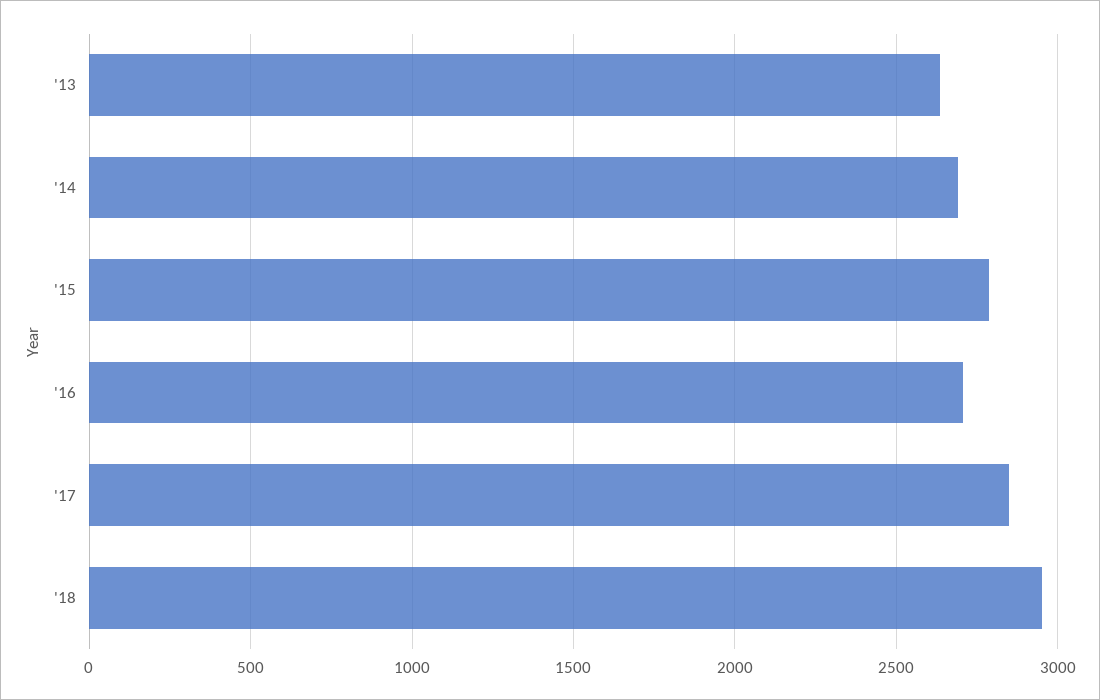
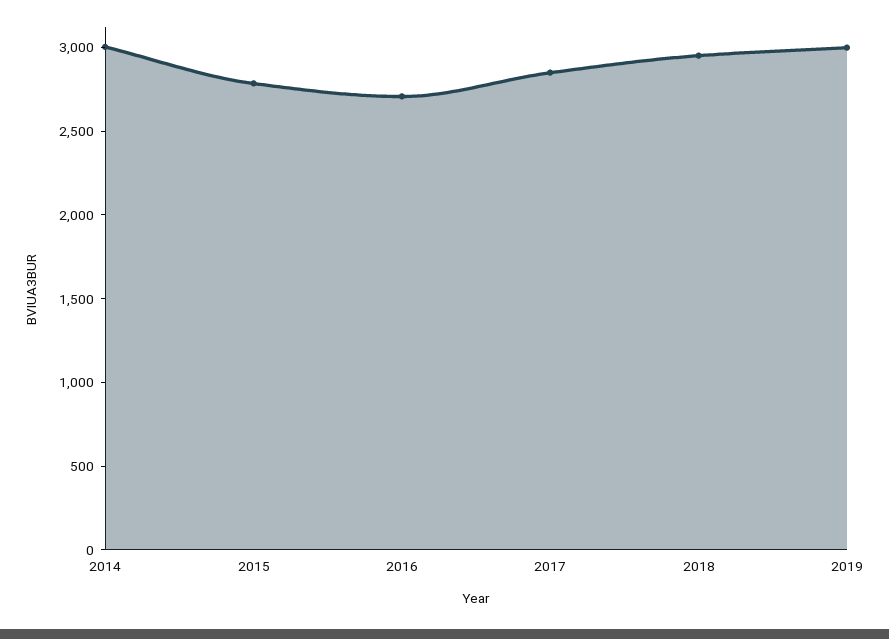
'13: 2650 -> none
'14: 2700 -> 3000
2019: none -> 3000

